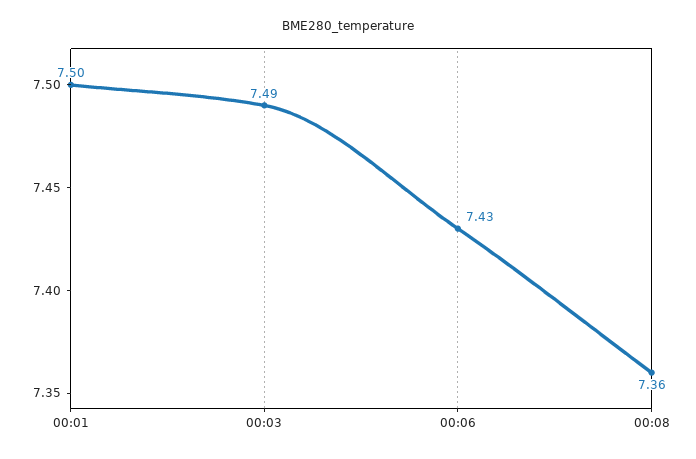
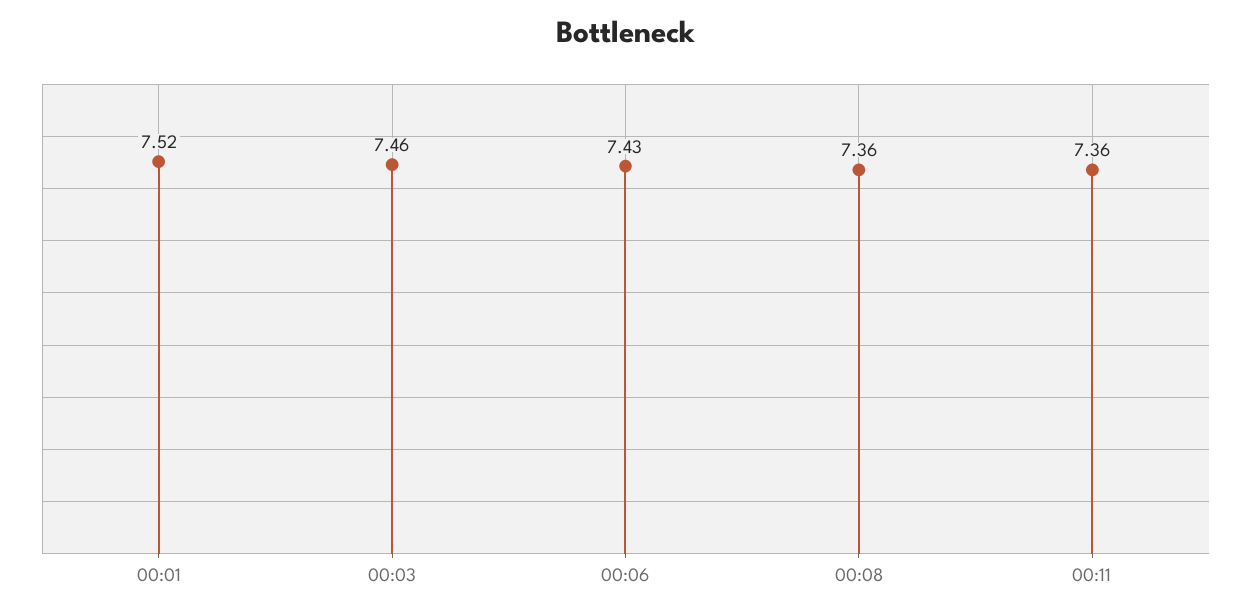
00:01: 7.5 -> 7.52
00:03: 7.49 -> 7.46
00:11: none -> 7.36

